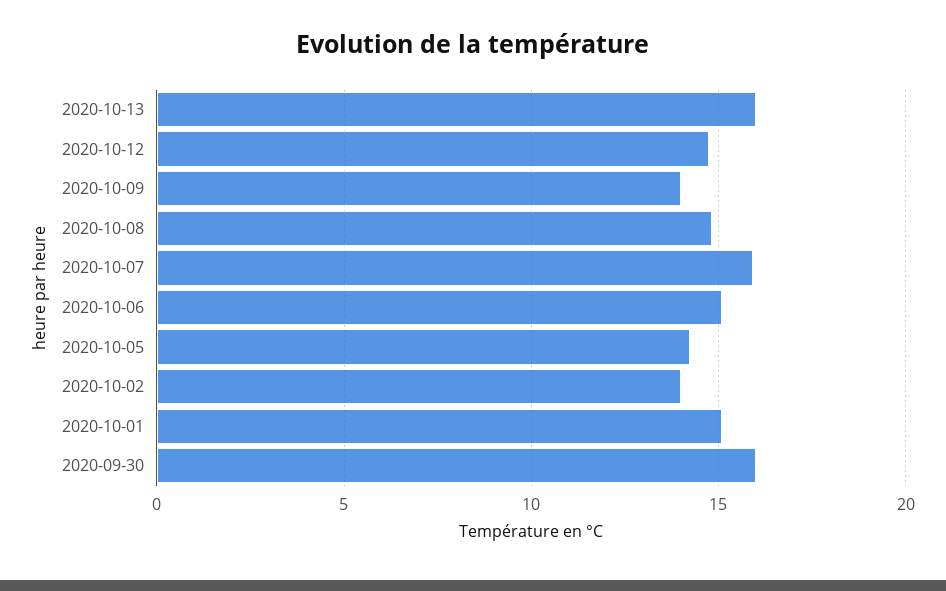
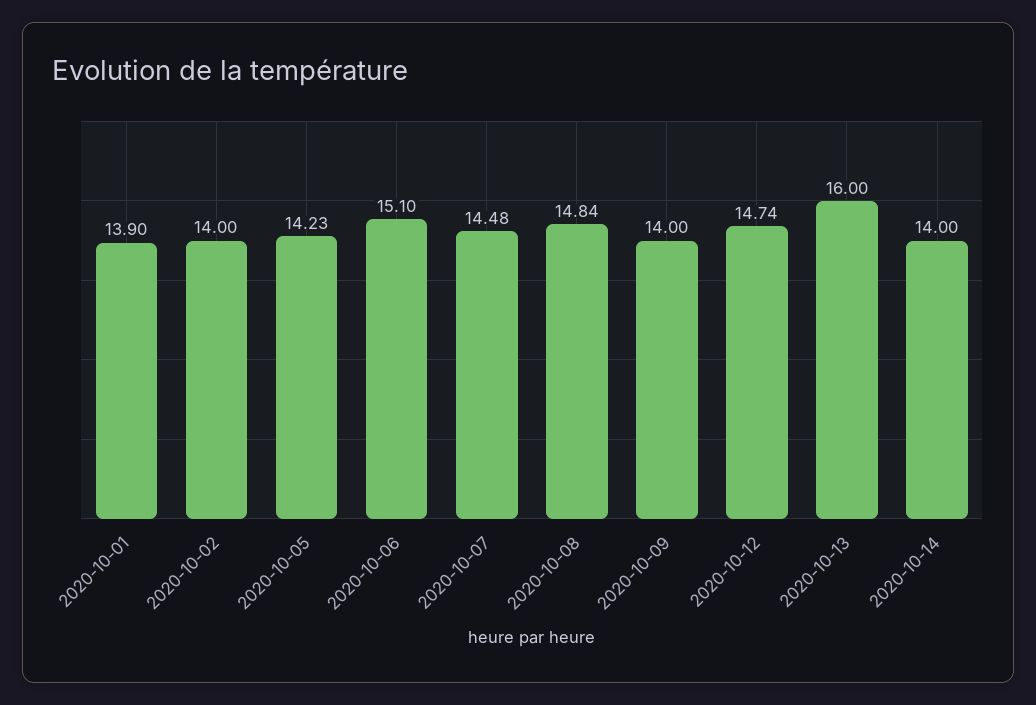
2020-10-07: 16 -> 14.48
2020-10-01: 15 -> 13.9
2020-09-30: 16 -> none
2020-10-14: none -> 14

